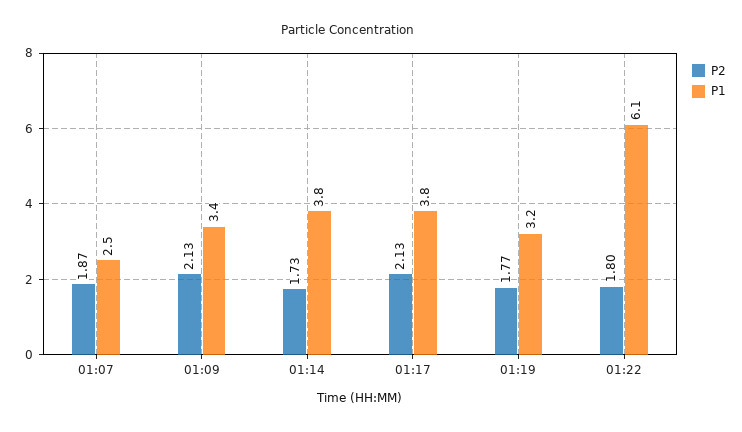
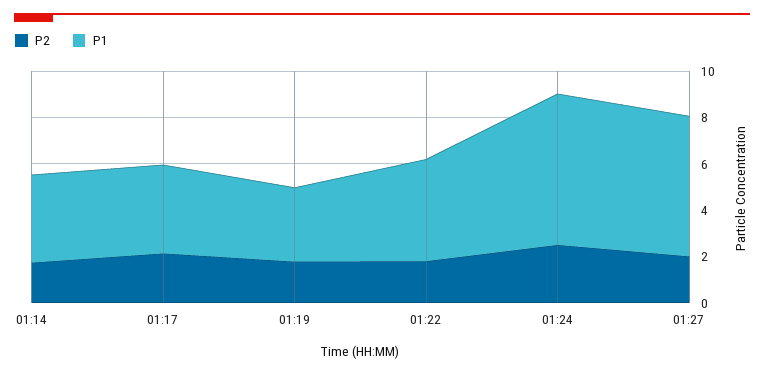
P2, 01:07: 1.87 -> none
P1, 01:07: 2.5 -> none
P2, 01:09: 2.13 -> none
P1, 01:09: 3.4 -> none
P1, 01:22: 6.1 -> 4.5
P2, 01:24: none -> 2.5
P1, 01:24: none -> 6.5
P2, 01:27: none -> 2
P1, 01:27: none -> 6

